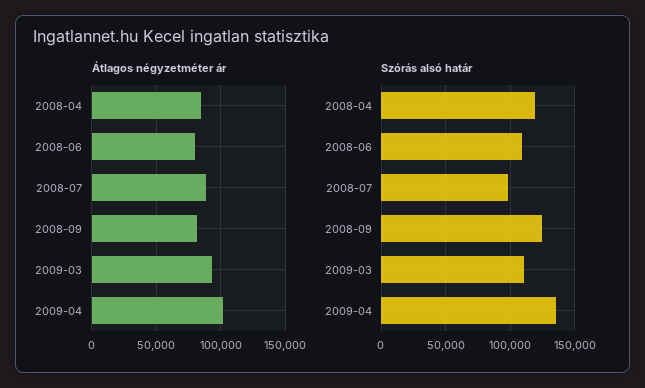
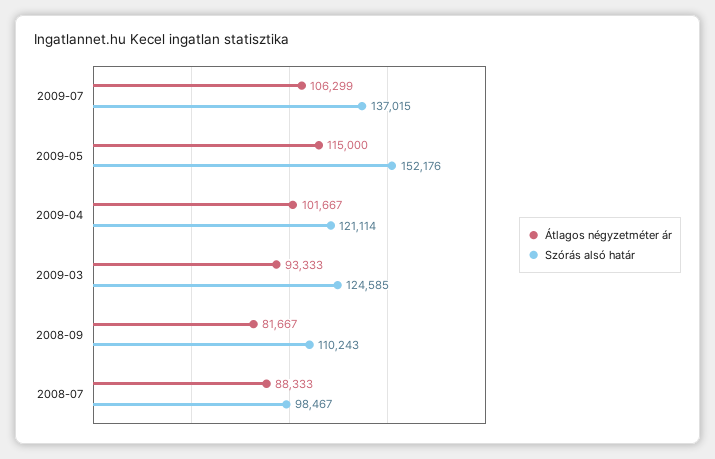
Átlagos négyzetméter ár, 2008-04: 85000 -> none
Átlagos négyzetméter ár, 2008-06: 80000 -> none
Szórás alsó határ, 2008-04: 120000 -> none
Szórás alsó határ, 2008-06: 110000 -> none
Szórás alsó határ, 2008-09: 125000 -> 110243
Szórás alsó határ, 2009-03: 110000 -> 124585
Szórás alsó határ, 2009-04: 135000 -> 121114
Átlagos négyzetméter ár, 2009-07: none -> 106299
Szórás alsó határ, 2009-07: none -> 137015
Átlagos négyzetméter ár, 2009-05: none -> 115000
Szórás alsó határ, 2009-05: none -> 152176

